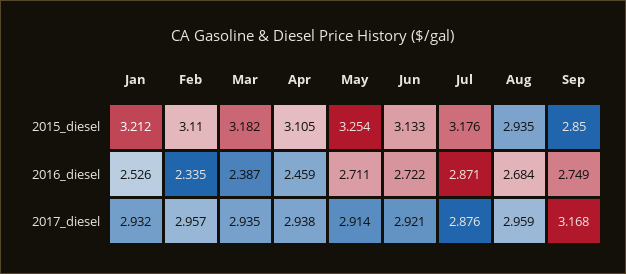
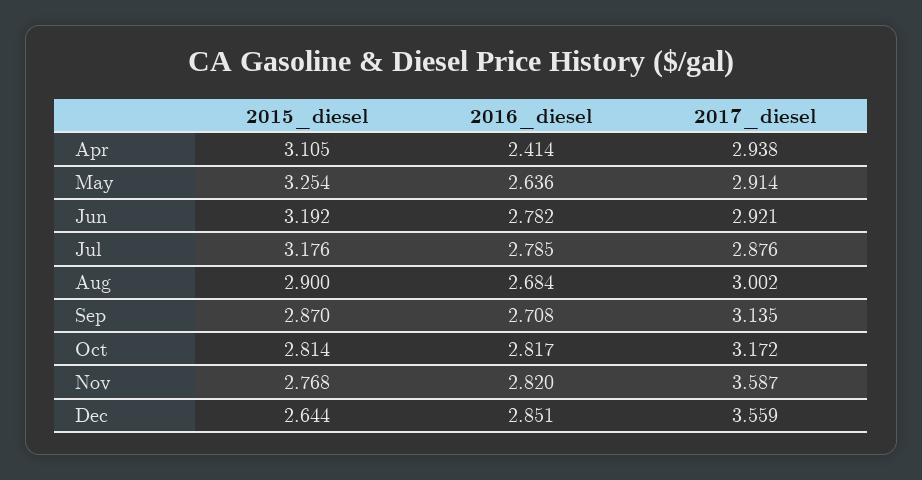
Jan, 2015_diesel: 3.212 -> none
Feb, 2015_diesel: 3.11 -> none
Mar, 2015_diesel: 3.182 -> none
Jun, 2015_diesel: 3.133 -> 3.192
Aug, 2015_diesel: 2.935 -> 2.9
Sep, 2015_diesel: 2.85 -> 2.87
Jan, 2016_diesel: 2.526 -> none
Feb, 2016_diesel: 2.335 -> none
Mar, 2016_diesel: 2.387 -> none
Apr, 2016_diesel: 2.459 -> 2.414
May, 2016_diesel: 2.711 -> 2.636
Jun, 2016_diesel: 2.722 -> 2.782
Jul, 2016_diesel: 2.871 -> 2.785
Sep, 2016_diesel: 2.749 -> 2.708
Jan, 2017_diesel: 2.932 -> none
Feb, 2017_diesel: 2.957 -> none
Mar, 2017_diesel: 2.935 -> none
Aug, 2017_diesel: 2.959 -> 3.002
Sep, 2017_diesel: 3.168 -> 3.135
Oct, 2015_diesel: none -> 2.814
Oct, 2016_diesel: none -> 2.817
Oct, 2017_diesel: none -> 3.172
Nov, 2015_diesel: none -> 2.768
Nov, 2016_diesel: none -> 2.82
Nov, 2017_diesel: none -> 3.587
Dec, 2015_diesel: none -> 2.644
Dec, 2016_diesel: none -> 2.851
Dec, 2017_diesel: none -> 3.559

